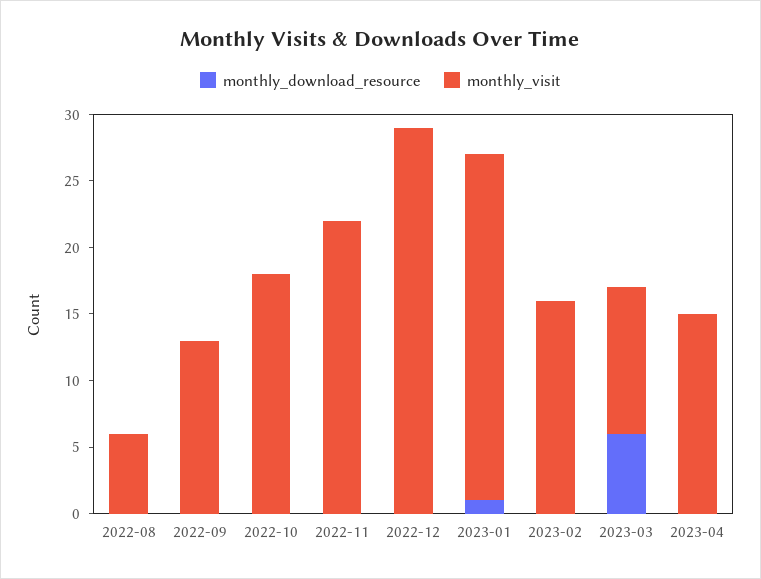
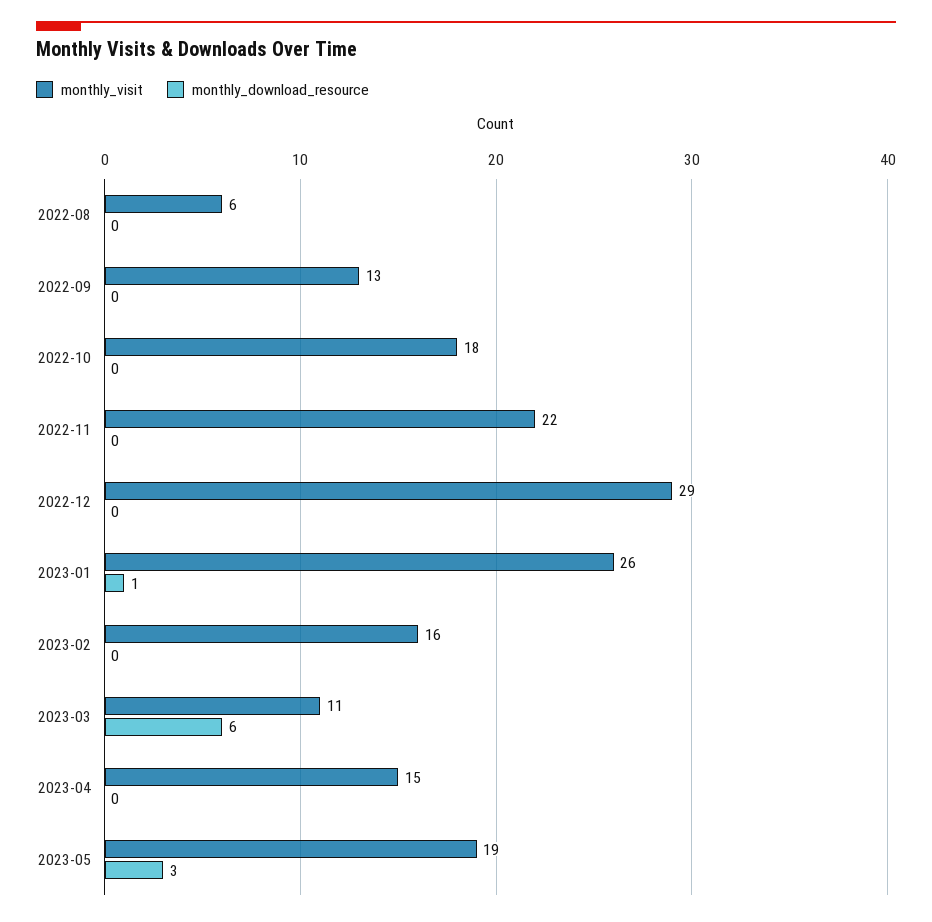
monthly_visit, 2023-05: none -> 19
monthly_download_resource, 2023-05: none -> 3

